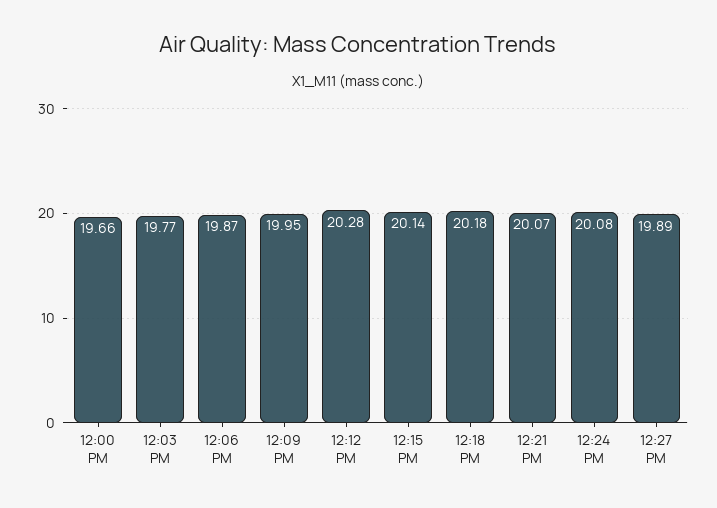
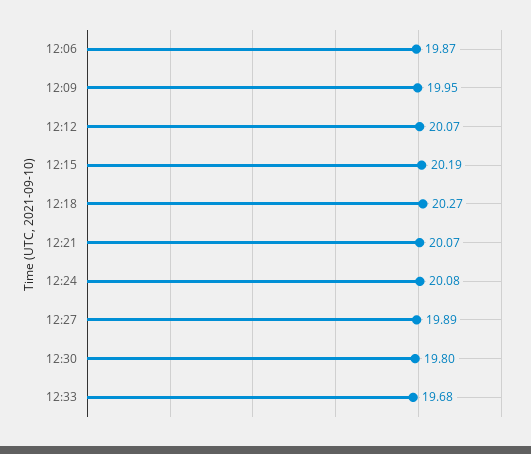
12:00 PM: 19.66 -> none
12:03 PM: 19.77 -> none
12:12 PM: 20.28 -> 20.07
12:15 PM: 20.14 -> 20.19
12:18 PM: 20.18 -> 20.27
12:30: none -> 19.8
12:33: none -> 19.68

